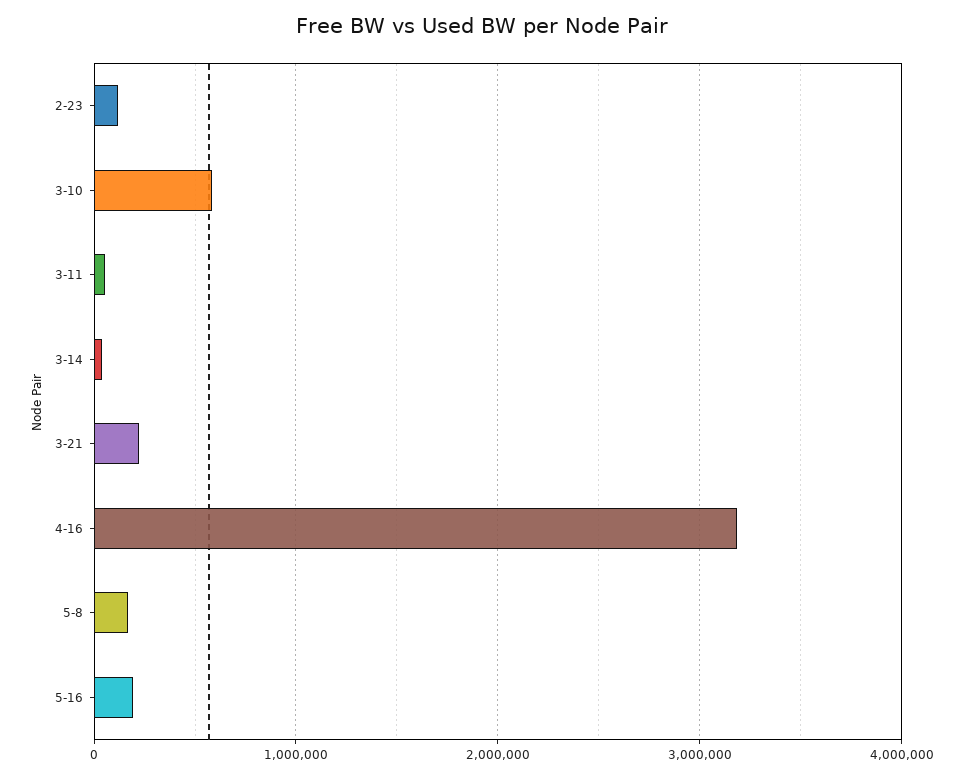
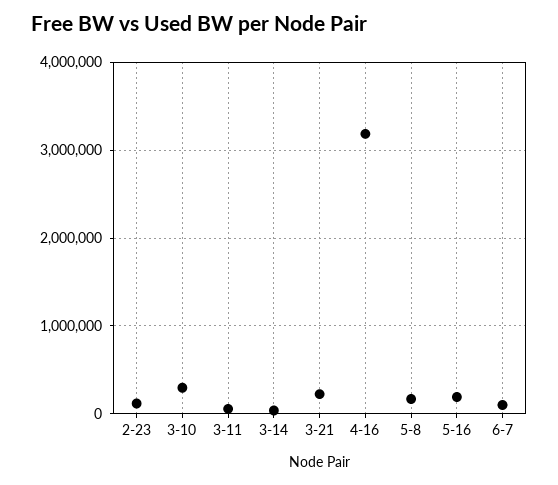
3-10: 600000 -> 300000
6-7: none -> 100000

